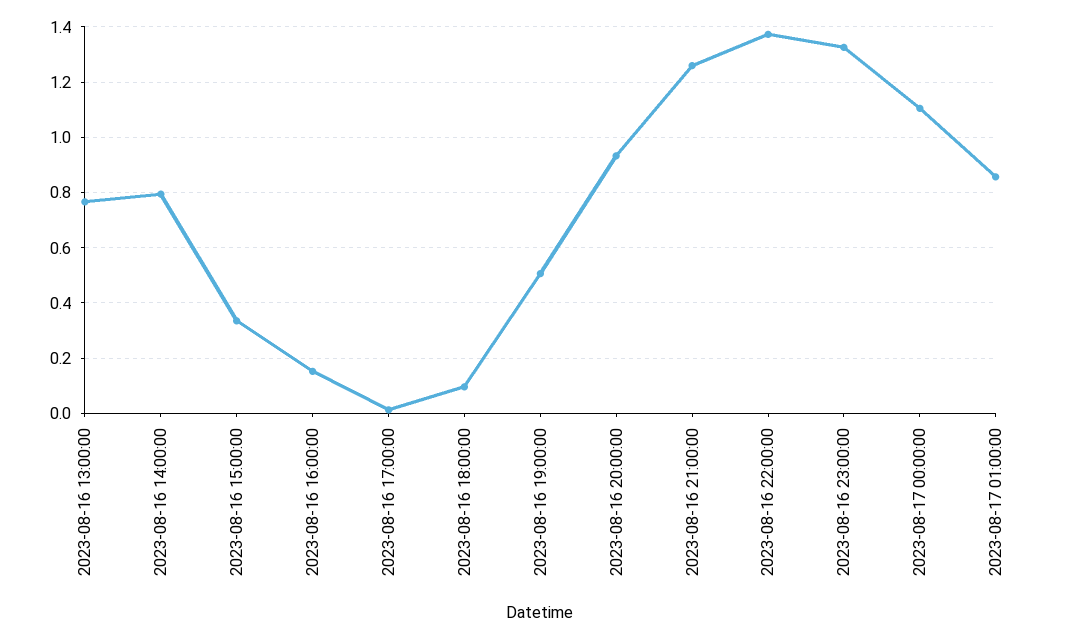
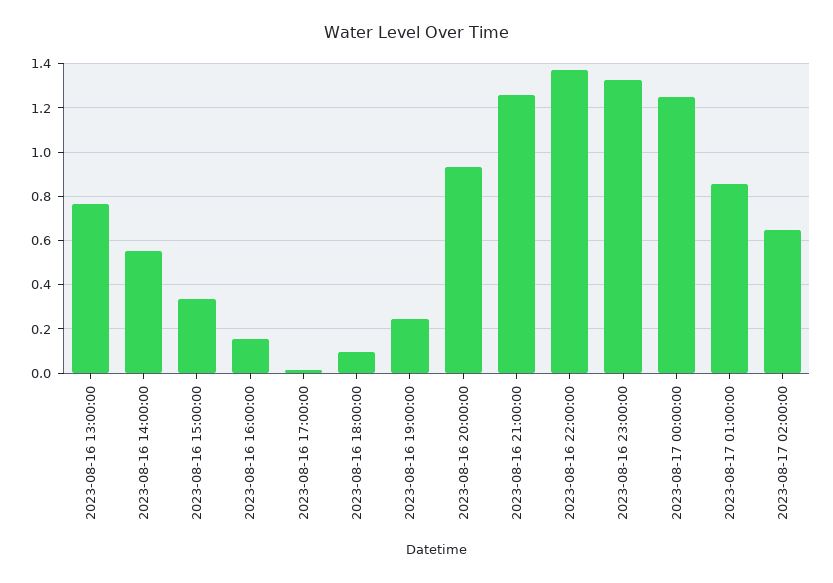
2023-08-16 14:00:00: 0.8 -> 0.55
2023-08-16 19:00:00: 0.5 -> 0.25
2023-08-17 00:00:00: 1.1 -> 1.25
2023-08-17 02:00:00: none -> 0.65

